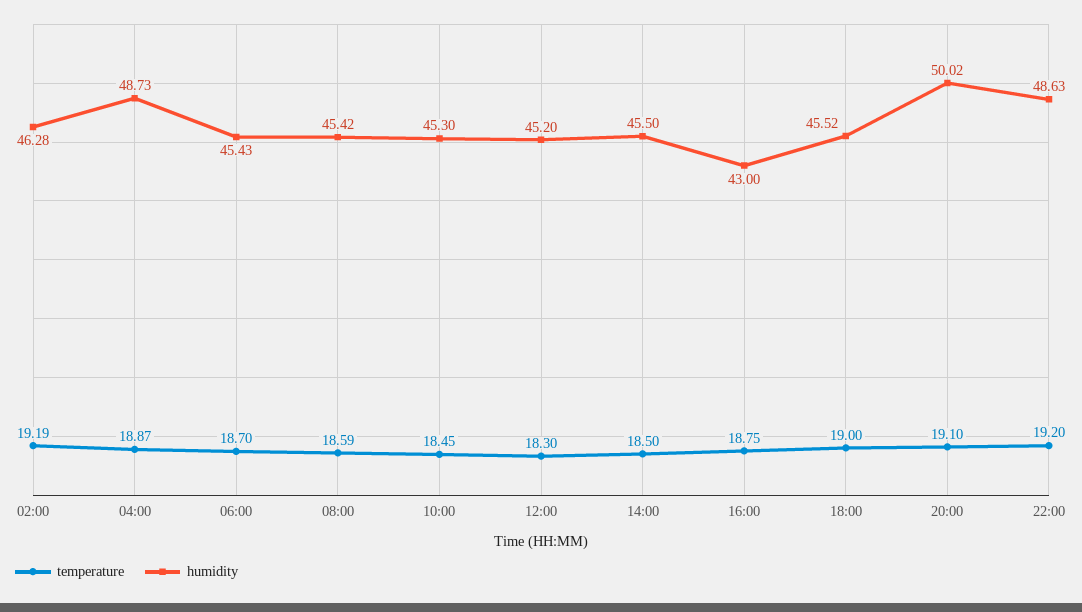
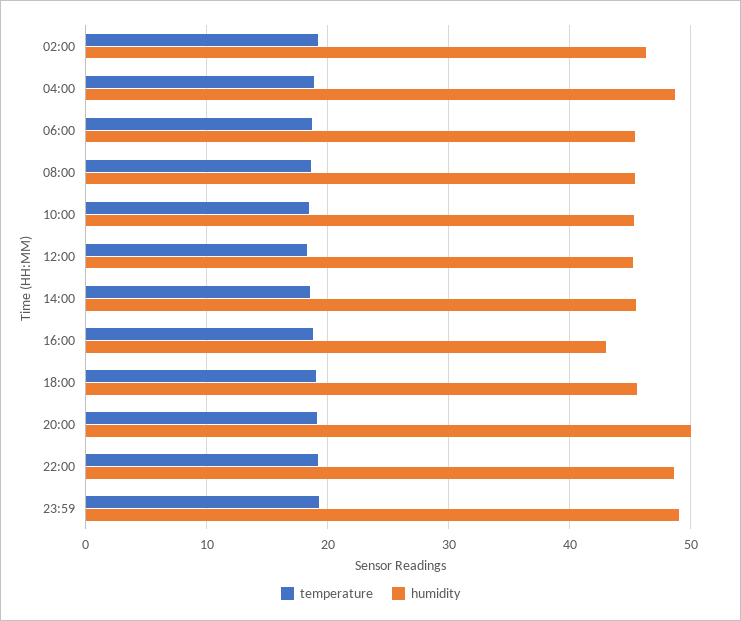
temperature, 23:59: none -> 19
humidity, 23:59: none -> 49

